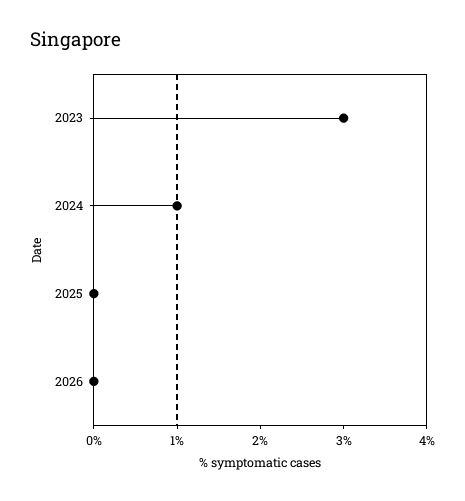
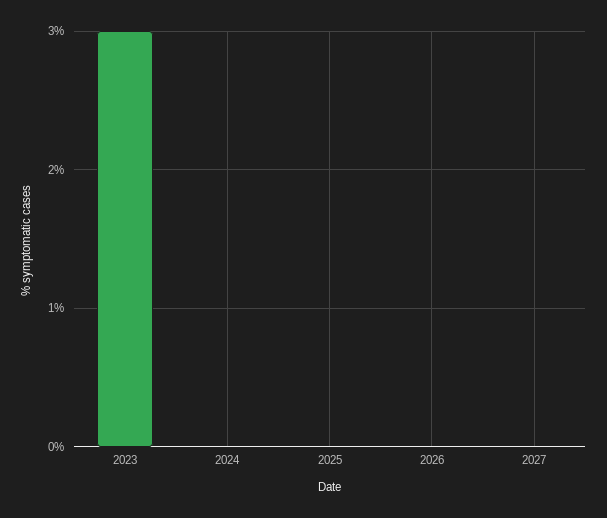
2024: 1 -> 0
2027: none -> 0

